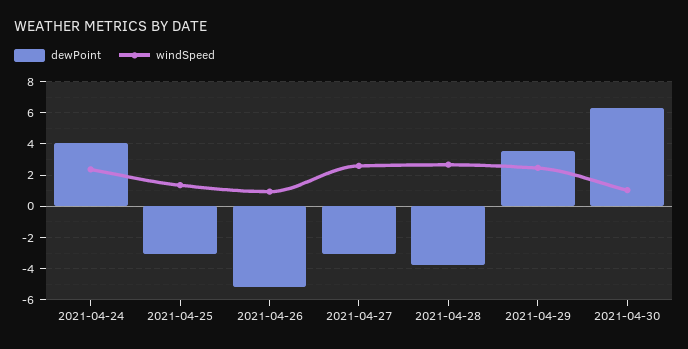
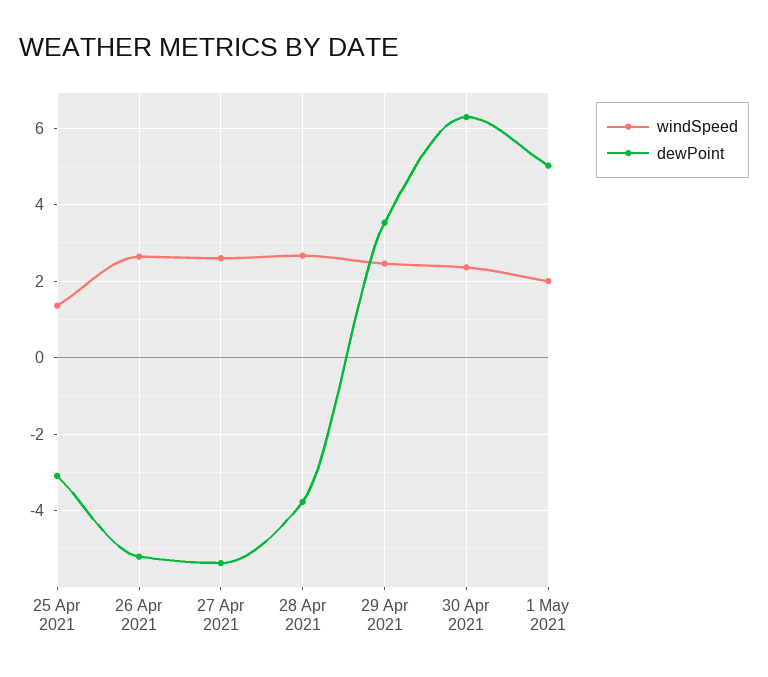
dewPoint, 2021-04-24: 4 -> none
windSpeed, 2021-04-24: 2.5 -> none
windSpeed, 2021-04-26: 1 -> 2.6
dewPoint, 2021-04-27: -3 -> -5.4
windSpeed, 2021-04-30: 1 -> 2.4
windSpeed, 1 May 2021: none -> 2
dewPoint, 1 May 2021: none -> 5

